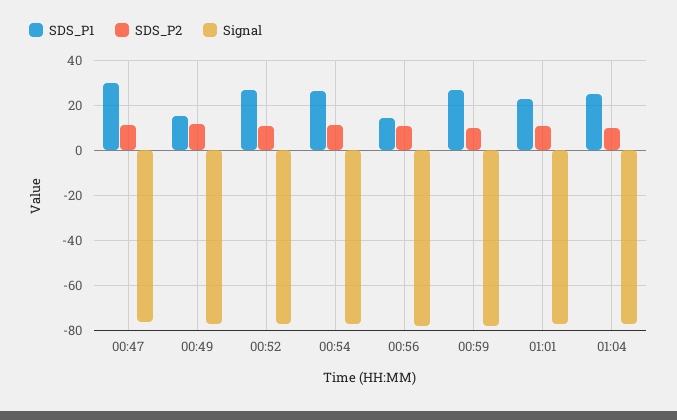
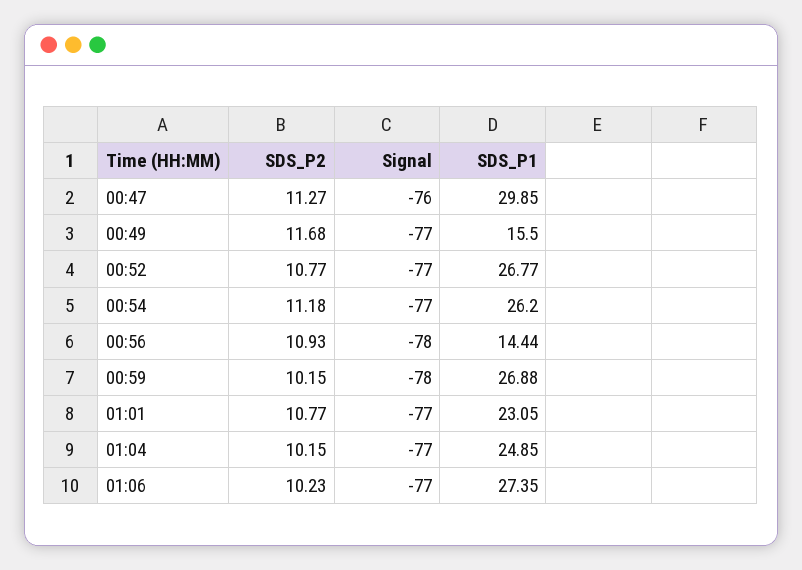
SDS_P2, 01:06: none -> 10.23
Signal, 01:06: none -> -77
SDS_P1, 01:06: none -> 27.35

